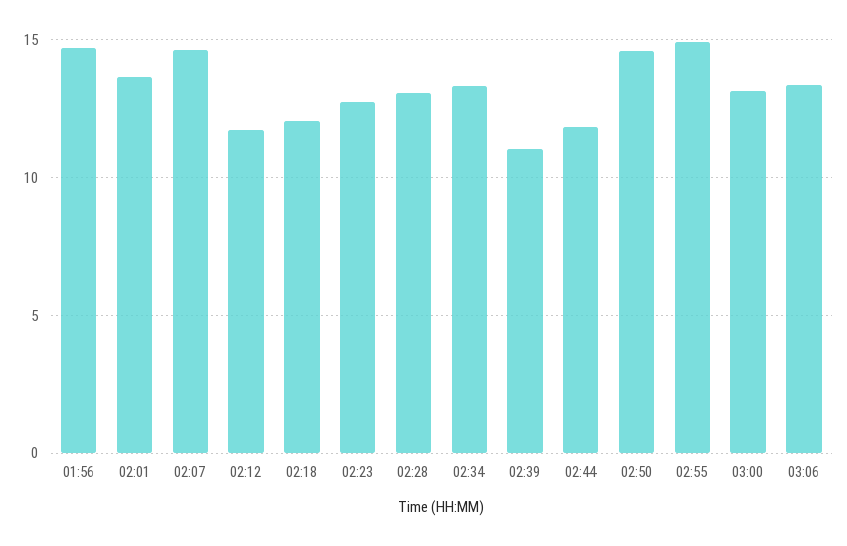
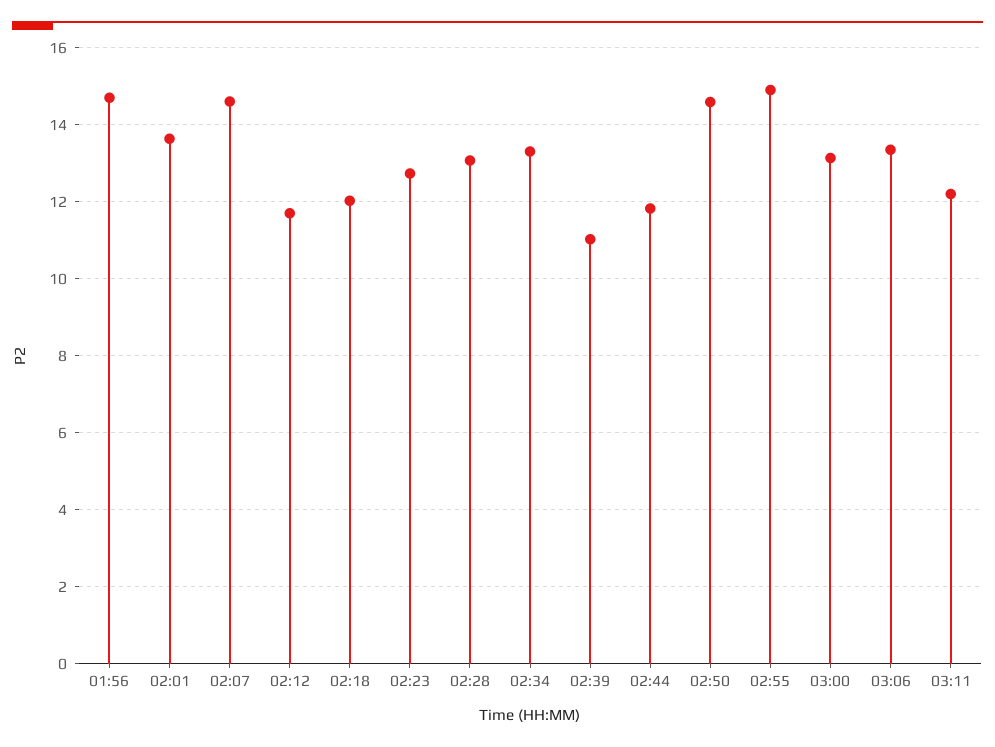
03:11: none -> 12.2

